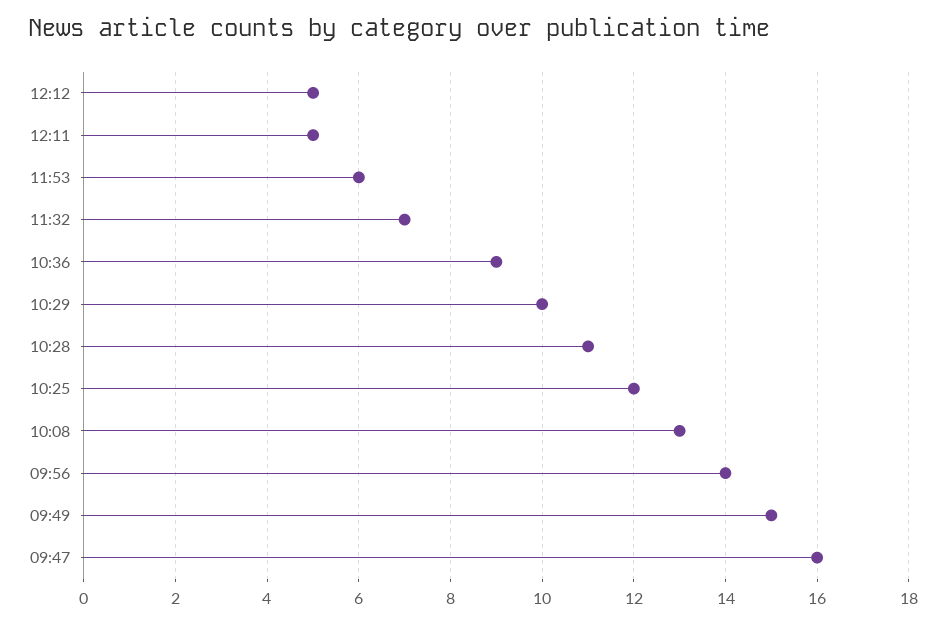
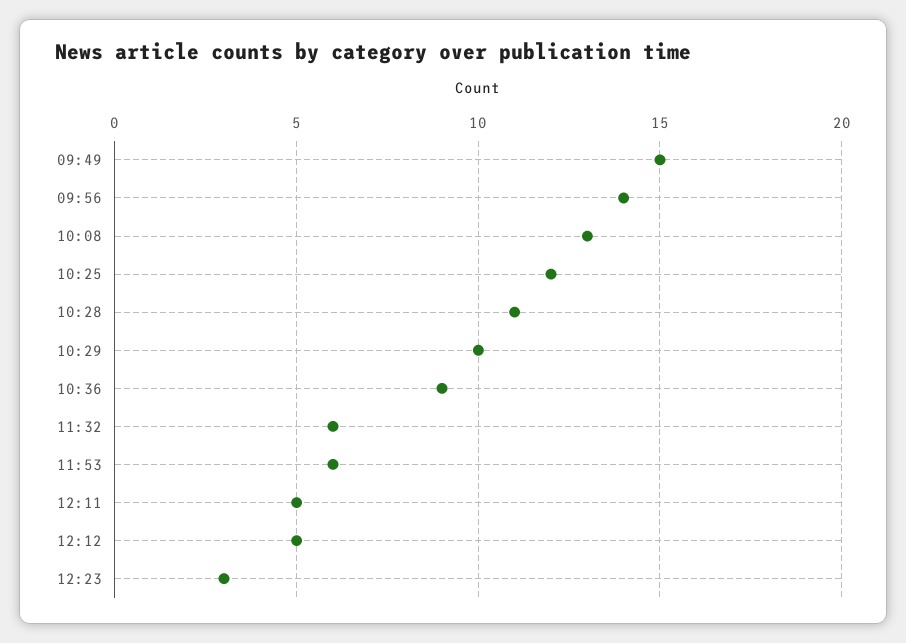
11:32: 7 -> 6
09:47: 16 -> none
12:23: none -> 3

